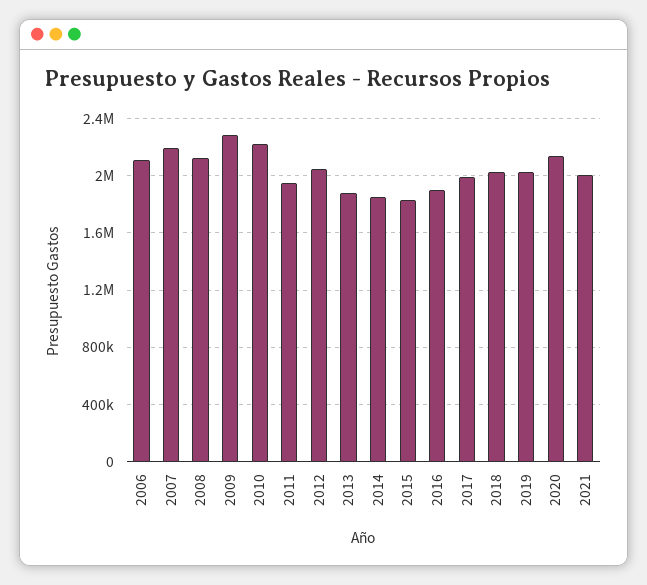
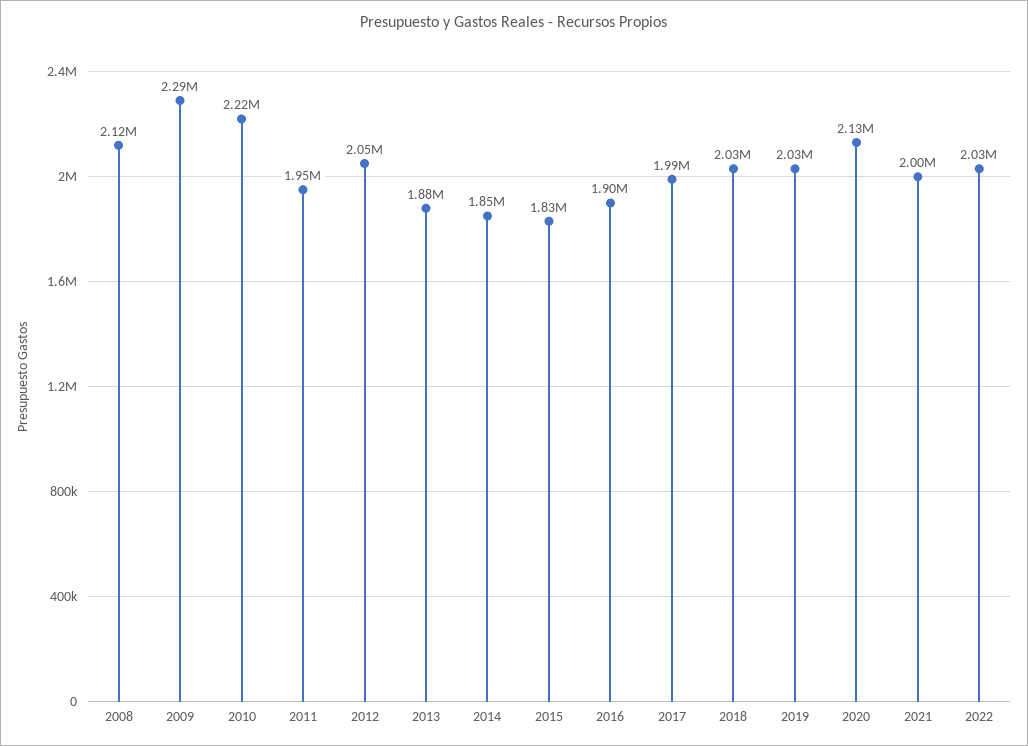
2006: 2100000 -> none
2007: 2200000 -> none
2022: none -> 2030000

